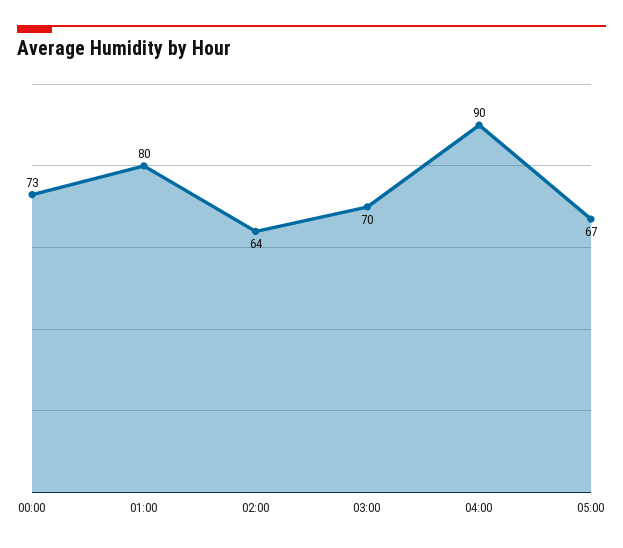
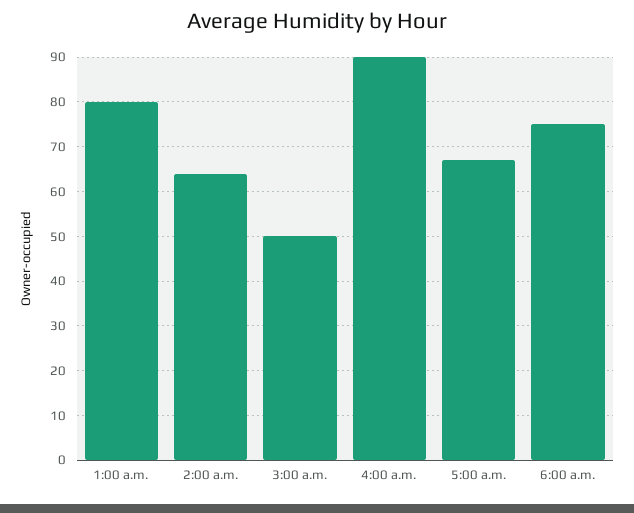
00:00: 73 -> none
03:00: 70 -> 50
6:00 a.m.: none -> 75

